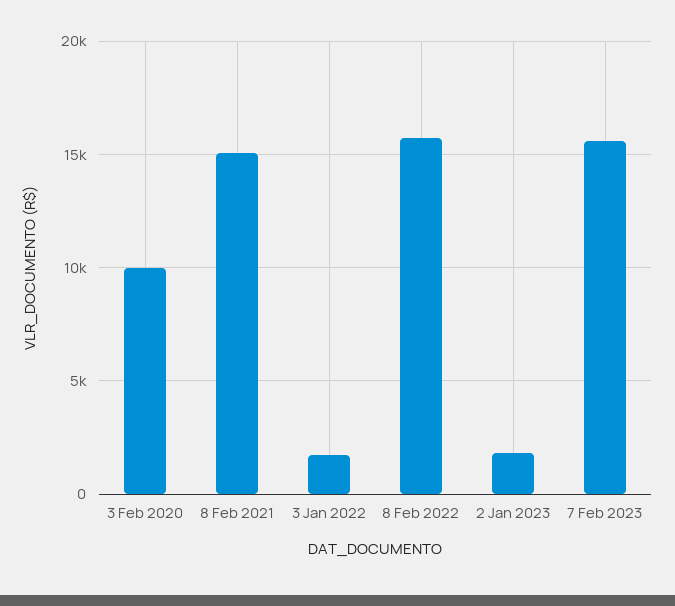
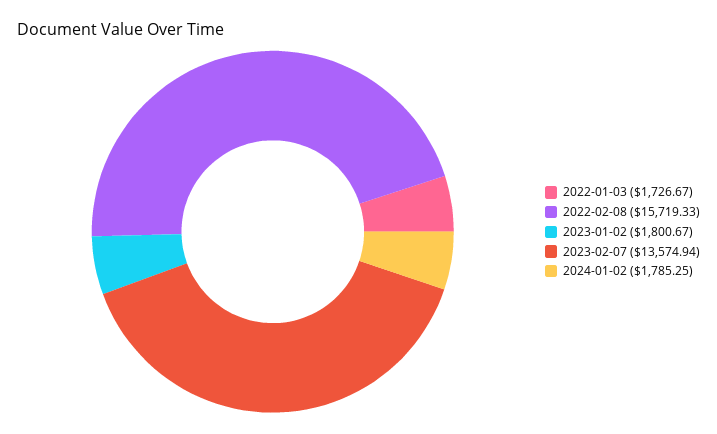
3 Feb 2020: 10000 -> none
8 Feb 2021: 15000 -> none
7 Feb 2023: 15500 -> 13574.94
2024-01-02: none -> 1785.25

